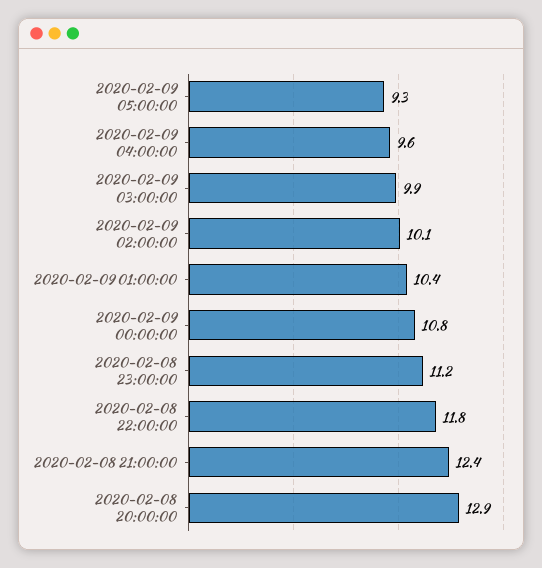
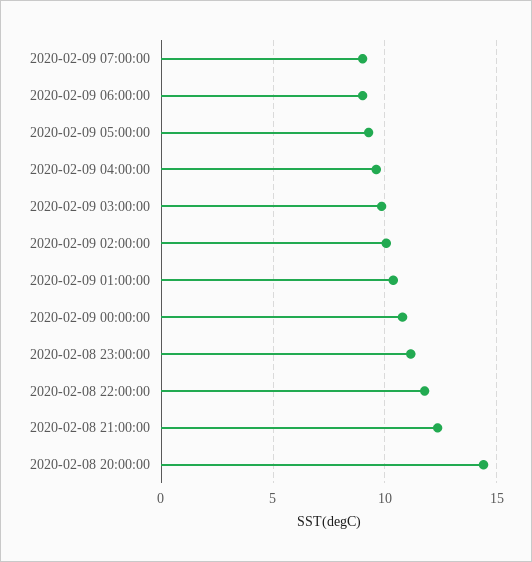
2020-02-08 20:00:00: 12.9 -> 14.5
2020-02-09 07:00:00: none -> 9
2020-02-09 06:00:00: none -> 9

